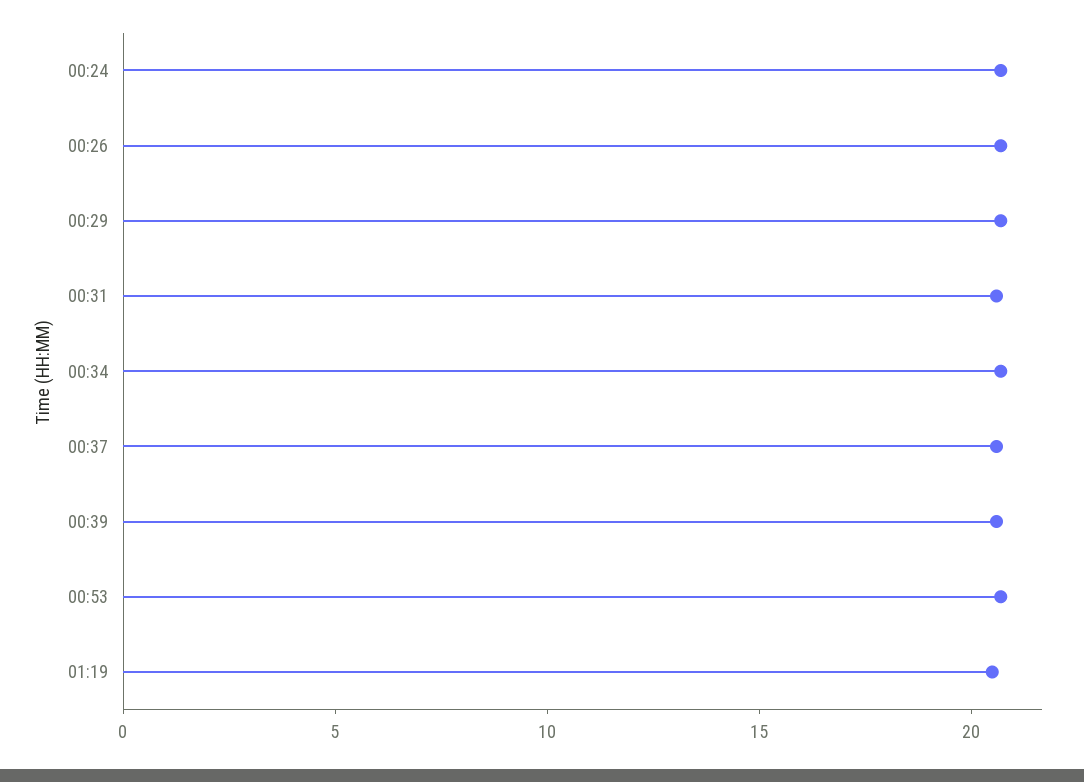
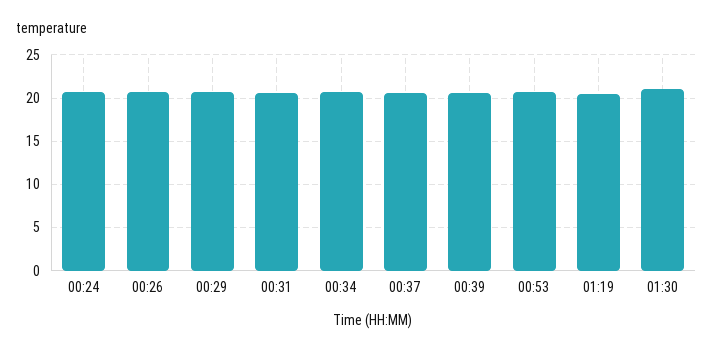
01:30: none -> 21

